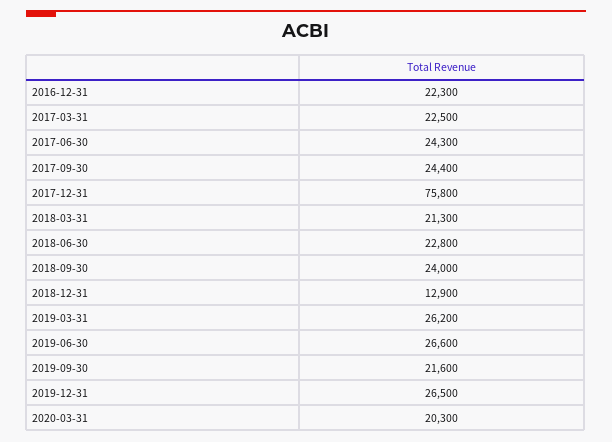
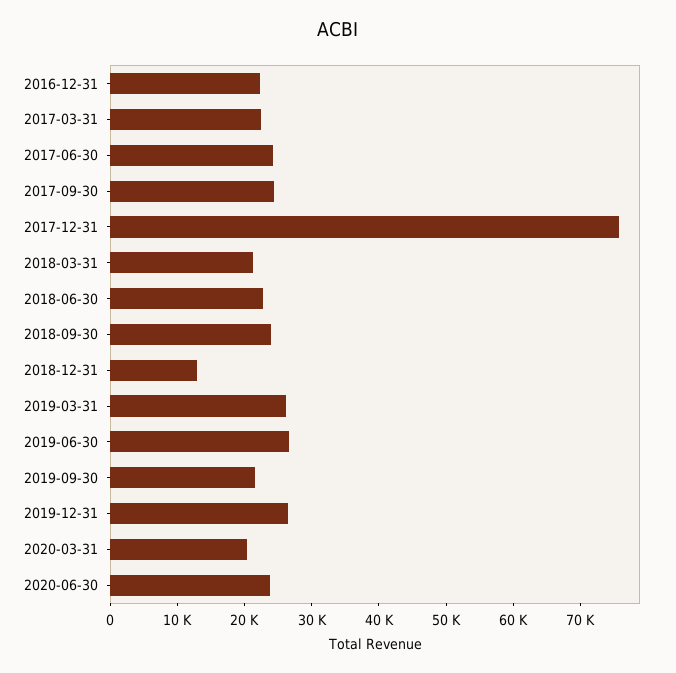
2020-06-30: none -> 24000

